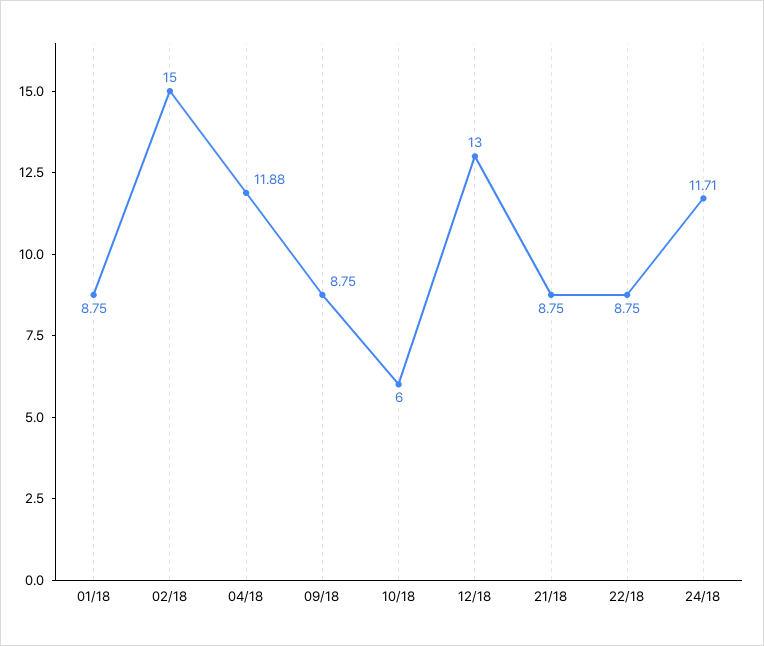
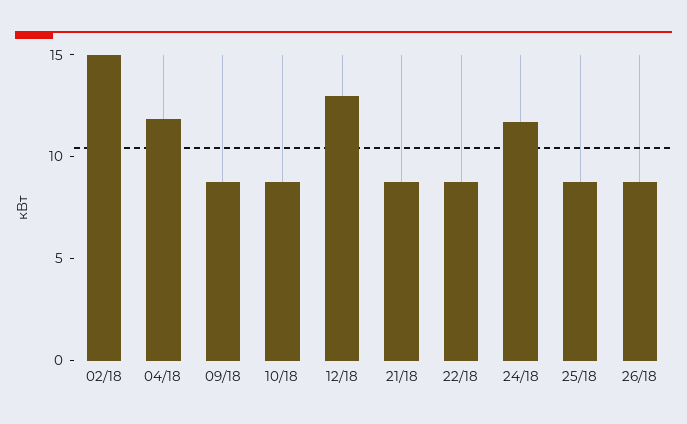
01/18: 8.75 -> none
10/18: 6 -> 9
25/18: none -> 9
26/18: none -> 9

